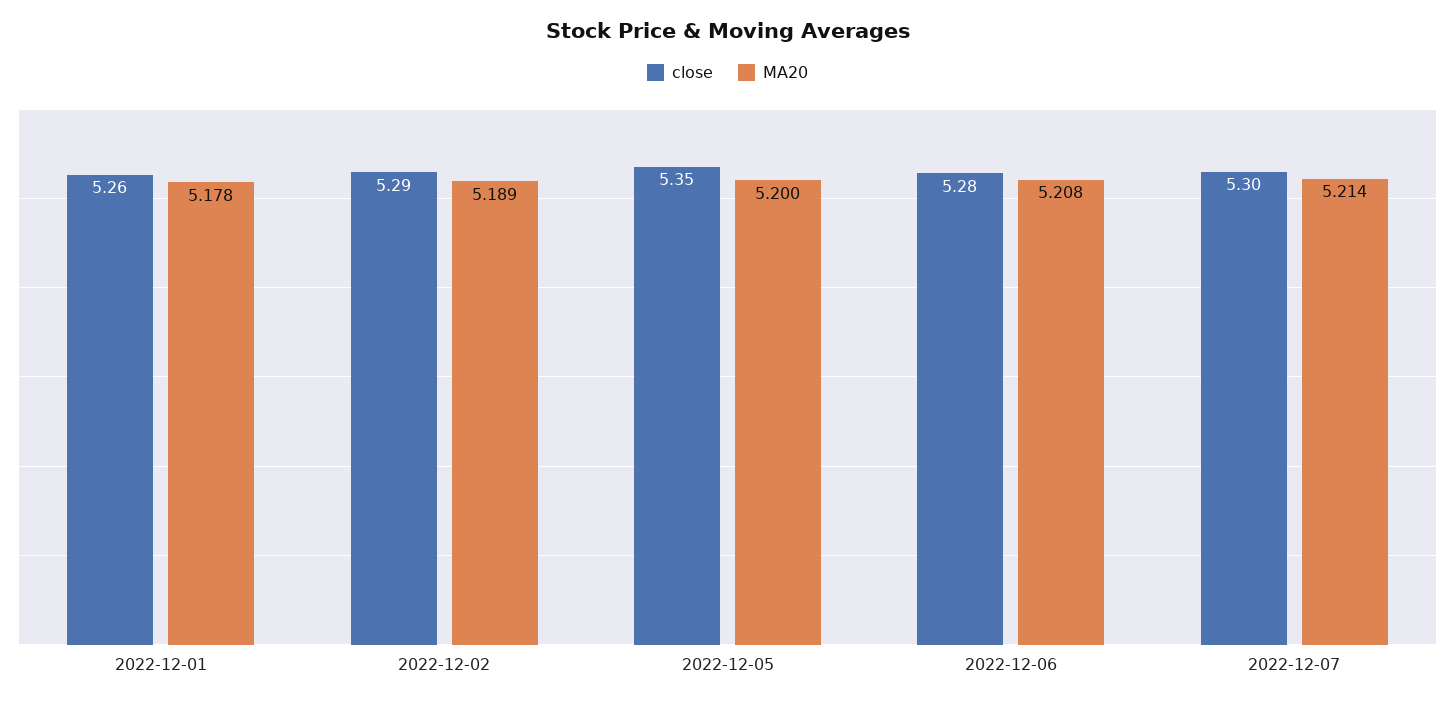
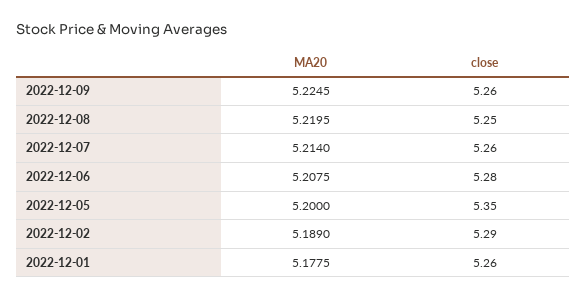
close, 2022-12-07: 5.3 -> 5.26
MA20, 2022-12-09: none -> 5.2245
close, 2022-12-09: none -> 5.26
MA20, 2022-12-08: none -> 5.2195
close, 2022-12-08: none -> 5.25

